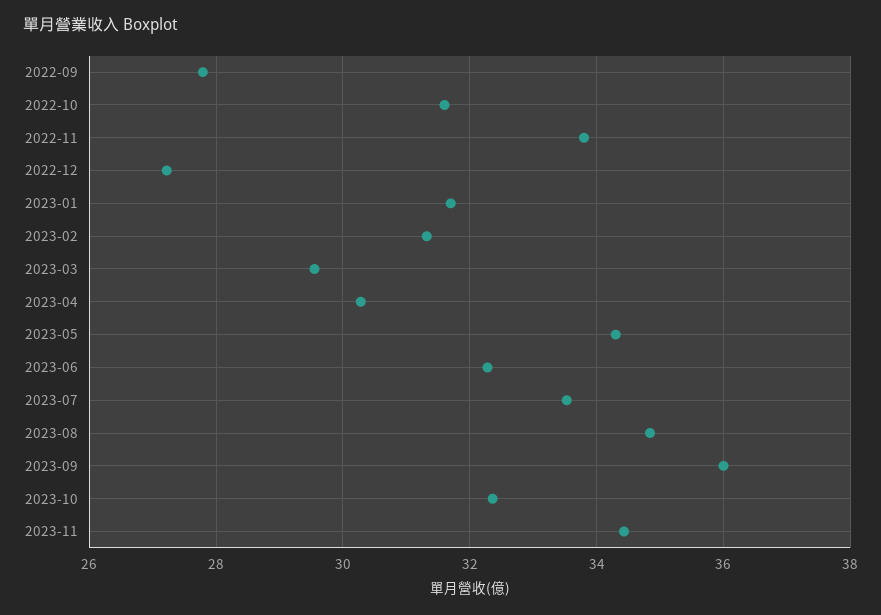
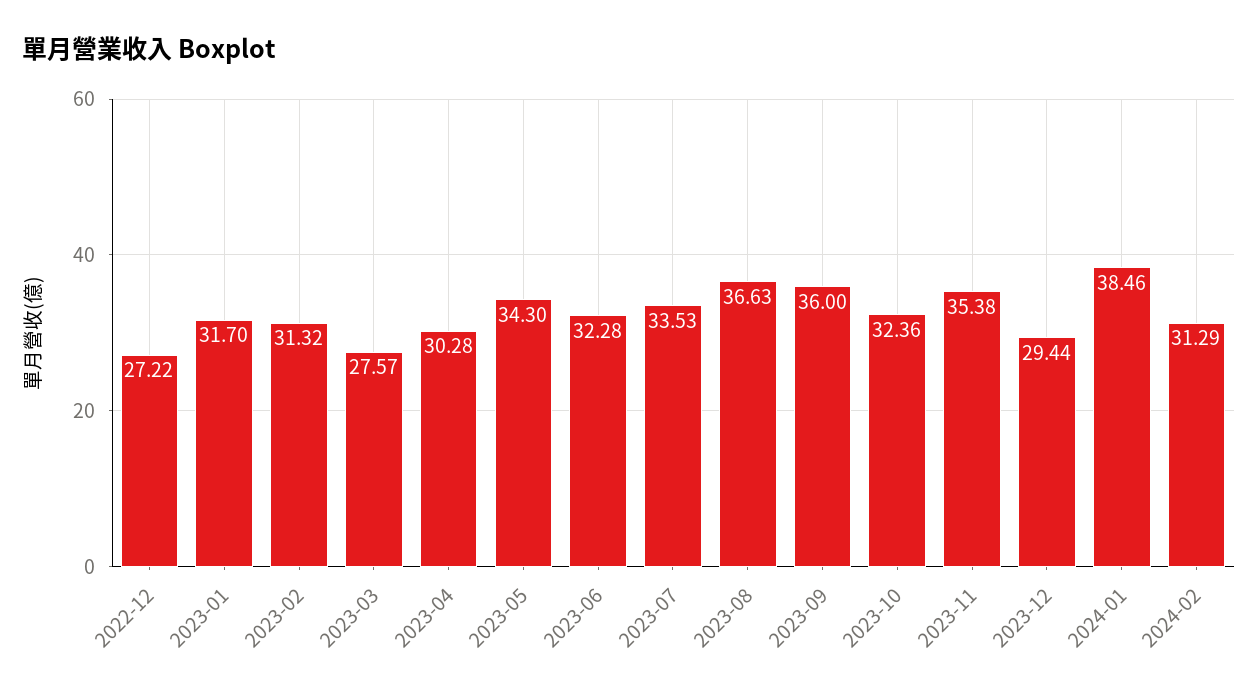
2022-09: 27.8 -> none
2022-10: 31.6 -> none
2022-11: 33.8 -> none
2023-03: 29.6 -> 27.57
2023-08: 34.8 -> 36.63
2023-11: 34.4 -> 35.38
2023-12: none -> 29.44
2024-01: none -> 38.46
2024-02: none -> 31.29

